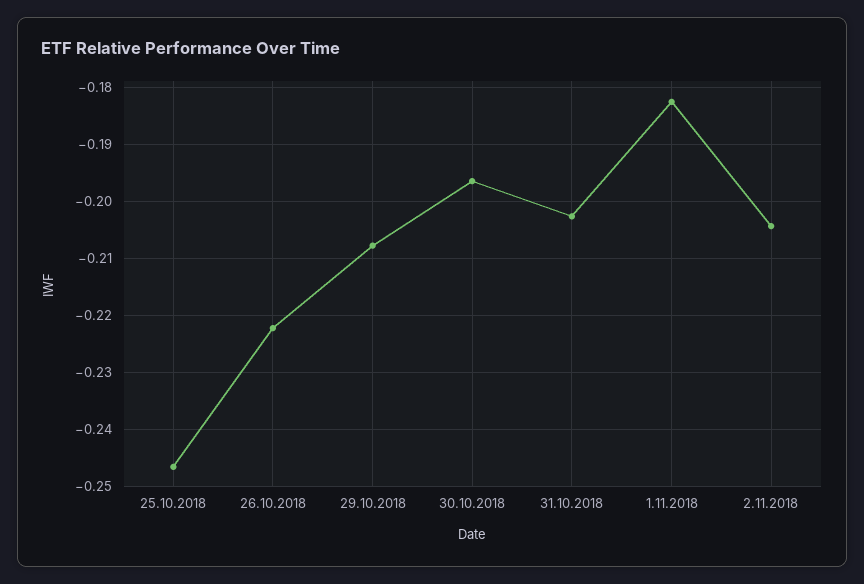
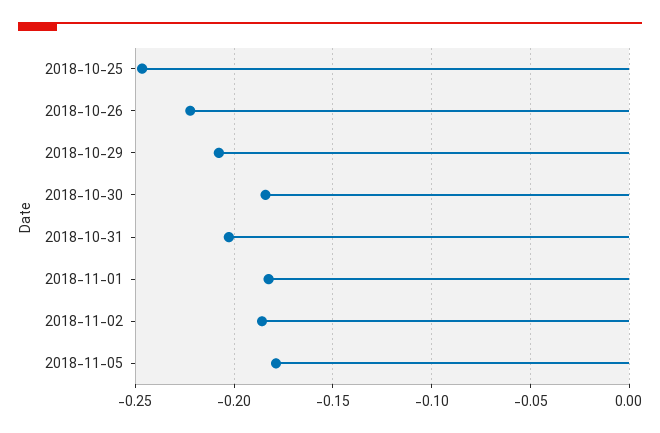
30.10.2018: -0.196 -> -0.185
2.11.2018: -0.204 -> -0.185
2018-11-05: none -> -0.18

